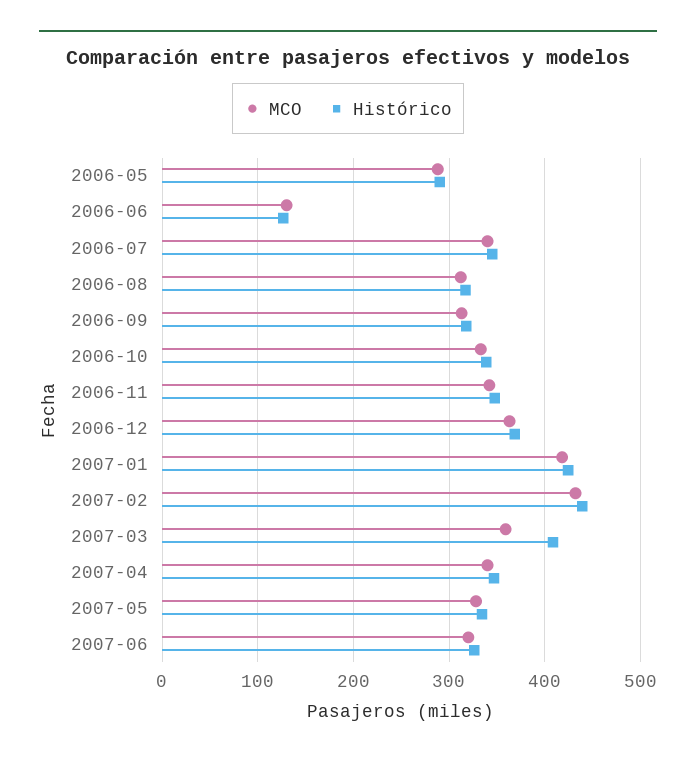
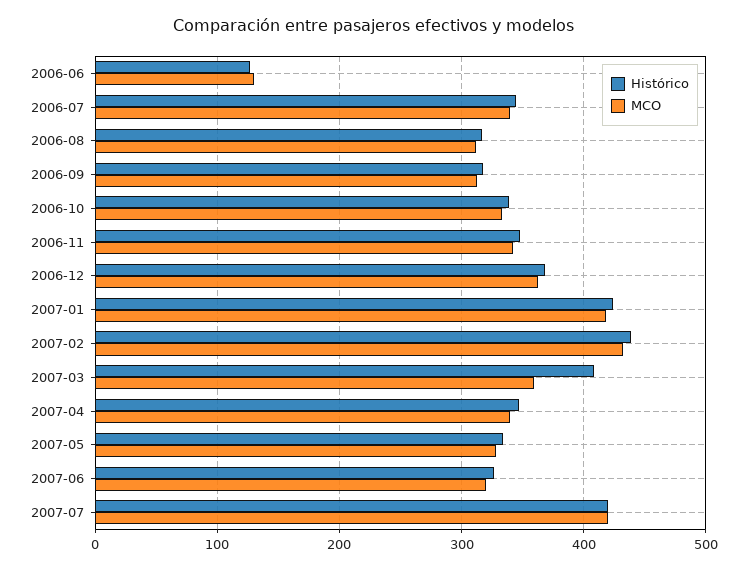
MCO, 2006-05: 290 -> none
Histórico, 2006-05: 290 -> none
Histórico, 2007-07: none -> 420
MCO, 2007-07: none -> 420

